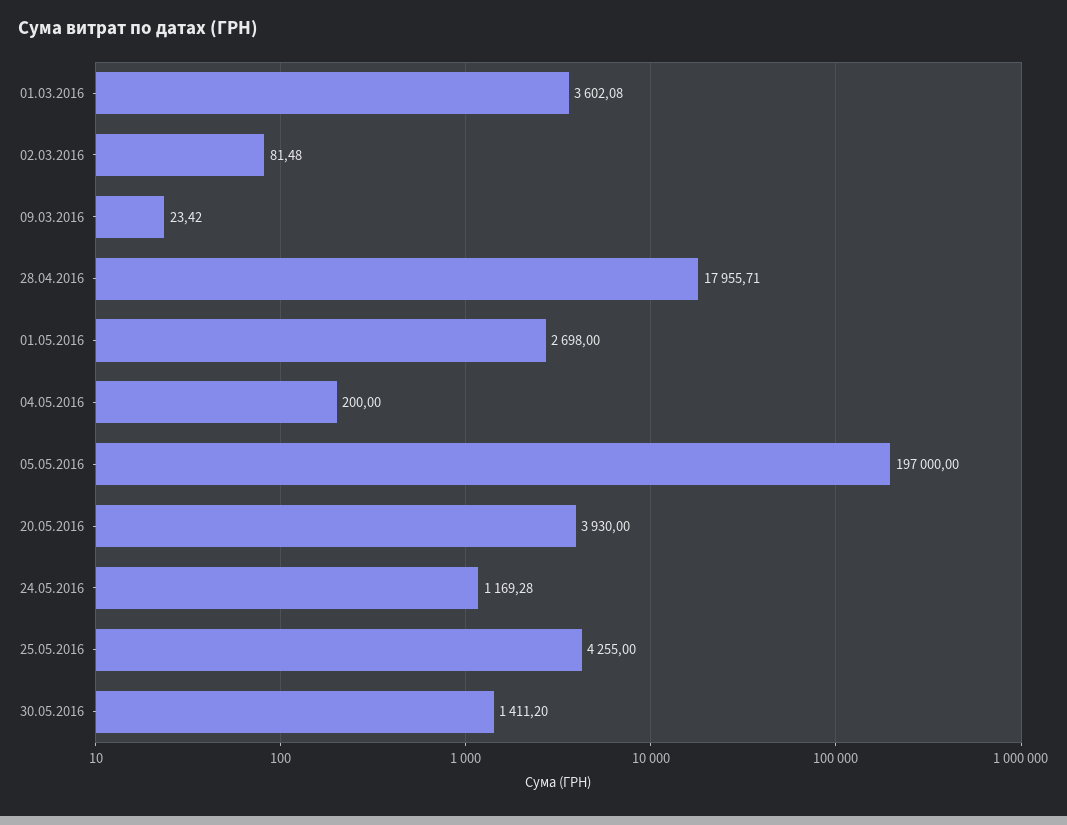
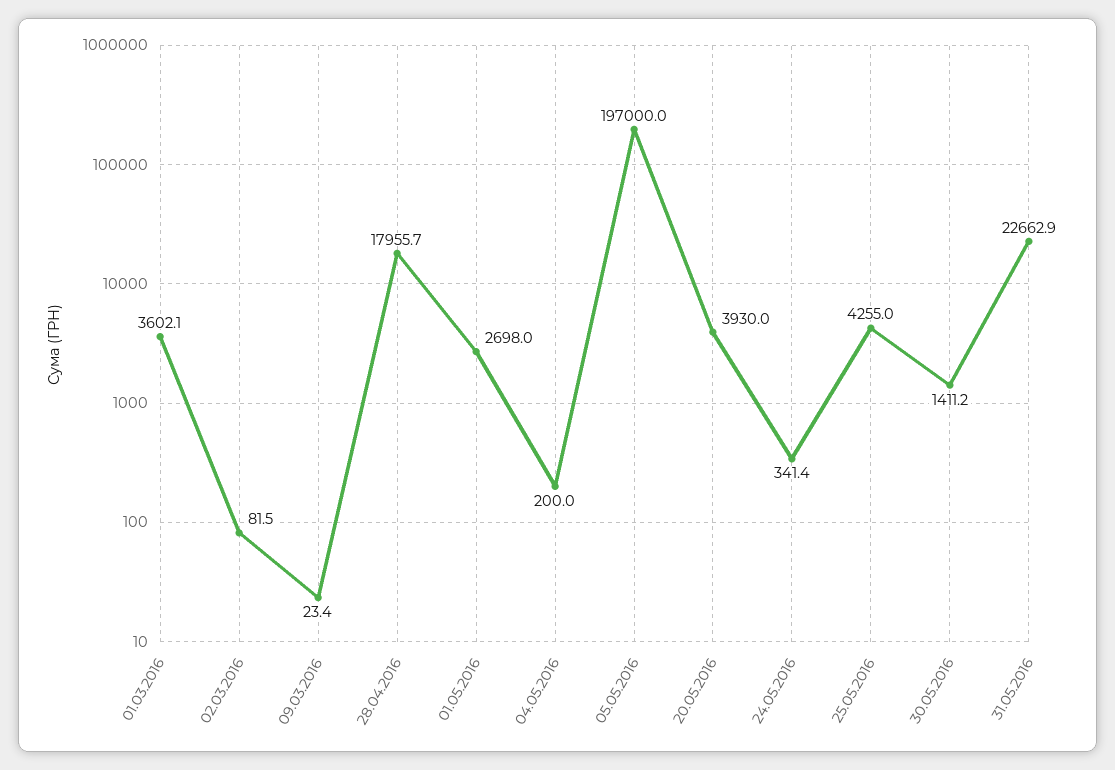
24.05.2016: 1169.28 -> 341.4
31.05.2016: none -> 22662.9

